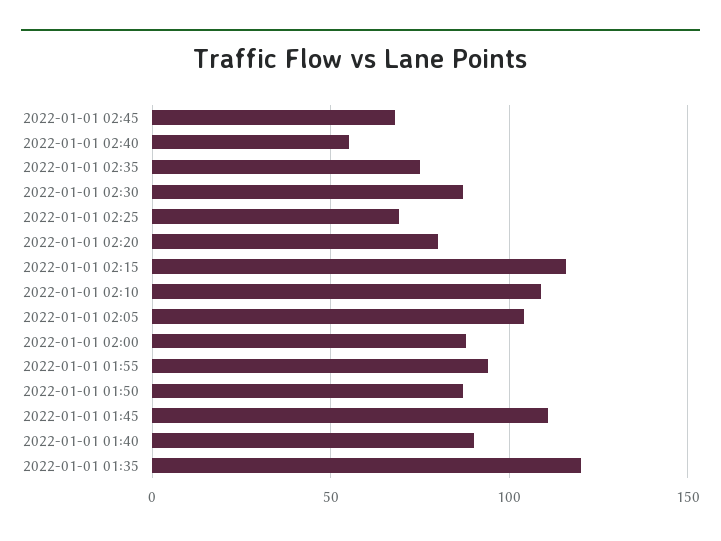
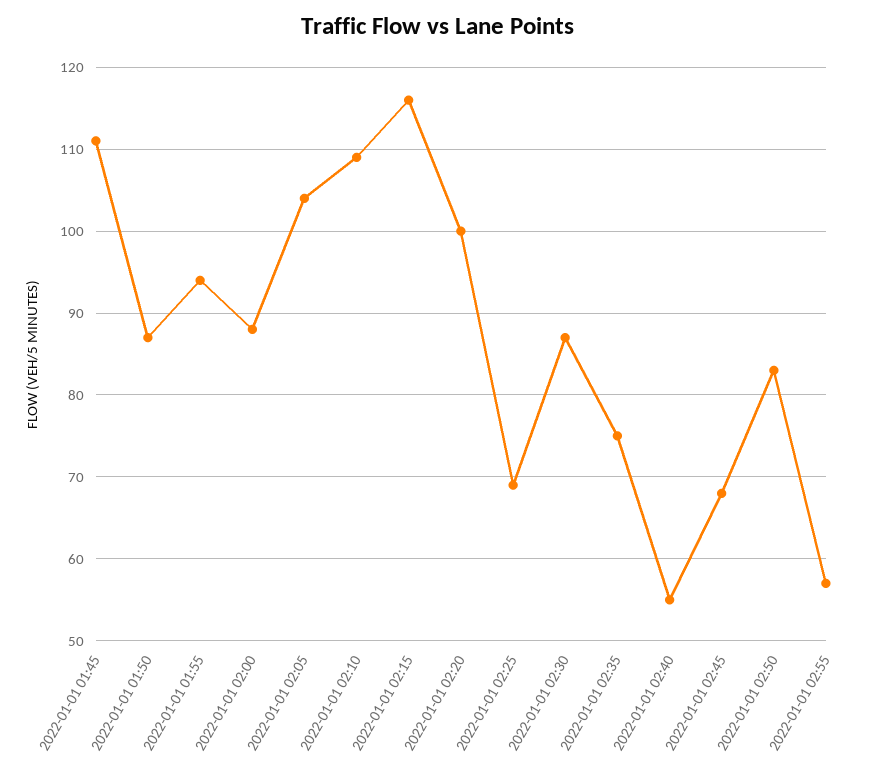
2022-01-01 02:20: 80 -> 100
2022-01-01 01:40: 90 -> none
2022-01-01 01:35: 120 -> none
2022-01-01 02:50: none -> 83
2022-01-01 02:55: none -> 57

